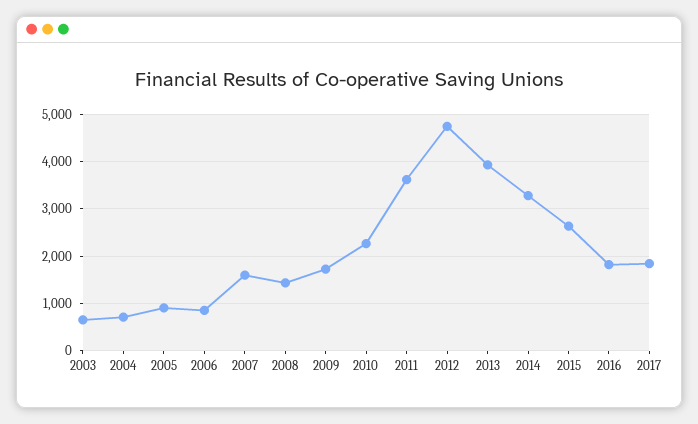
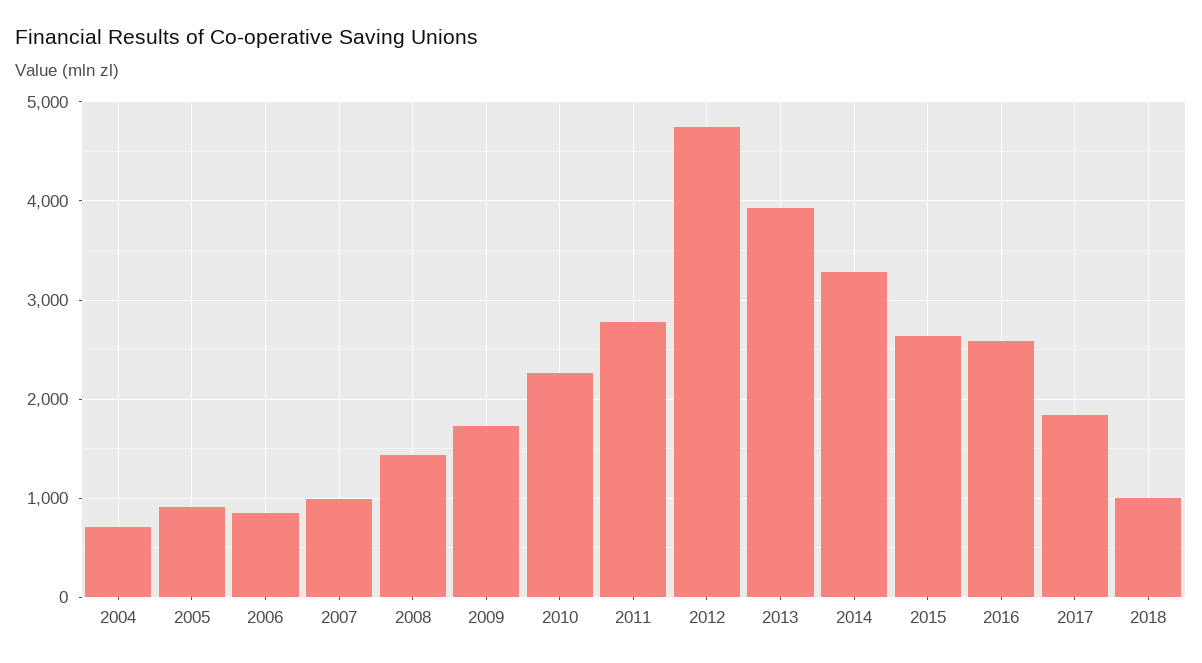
2003: 600 -> none
2007: 1600 -> 1000
2011: 3600 -> 2800
2016: 1800 -> 2600
2018: none -> 1000

